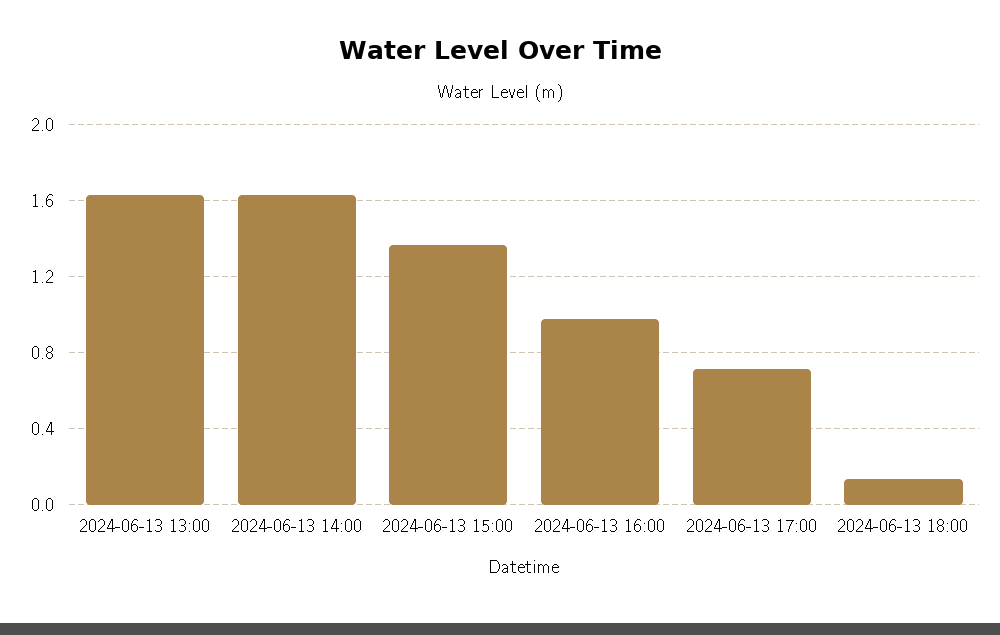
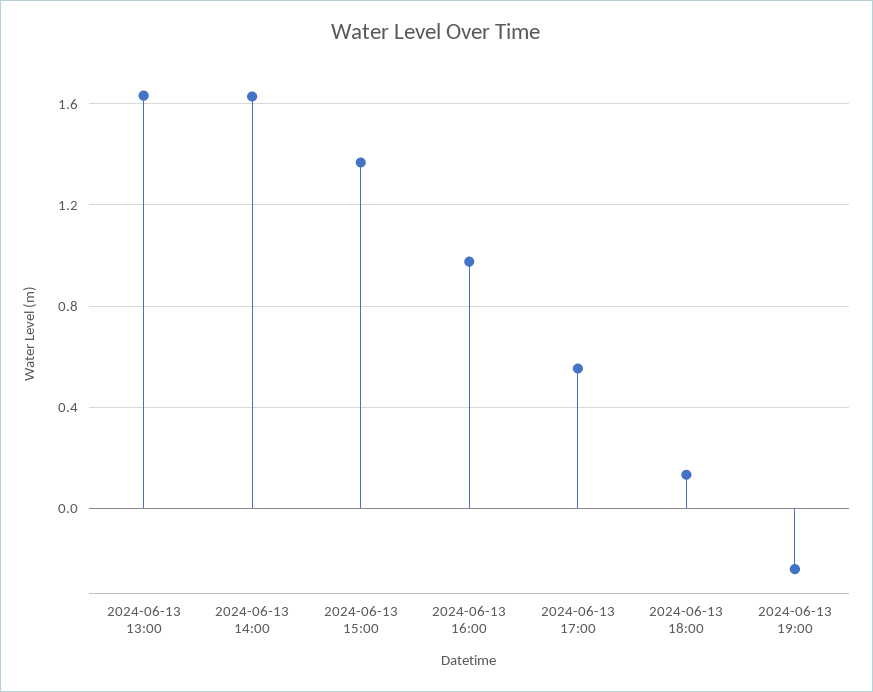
2024-06-13 17:00: 0.7 -> 0.55
2024-06-13 19:00: none -> -0.25

